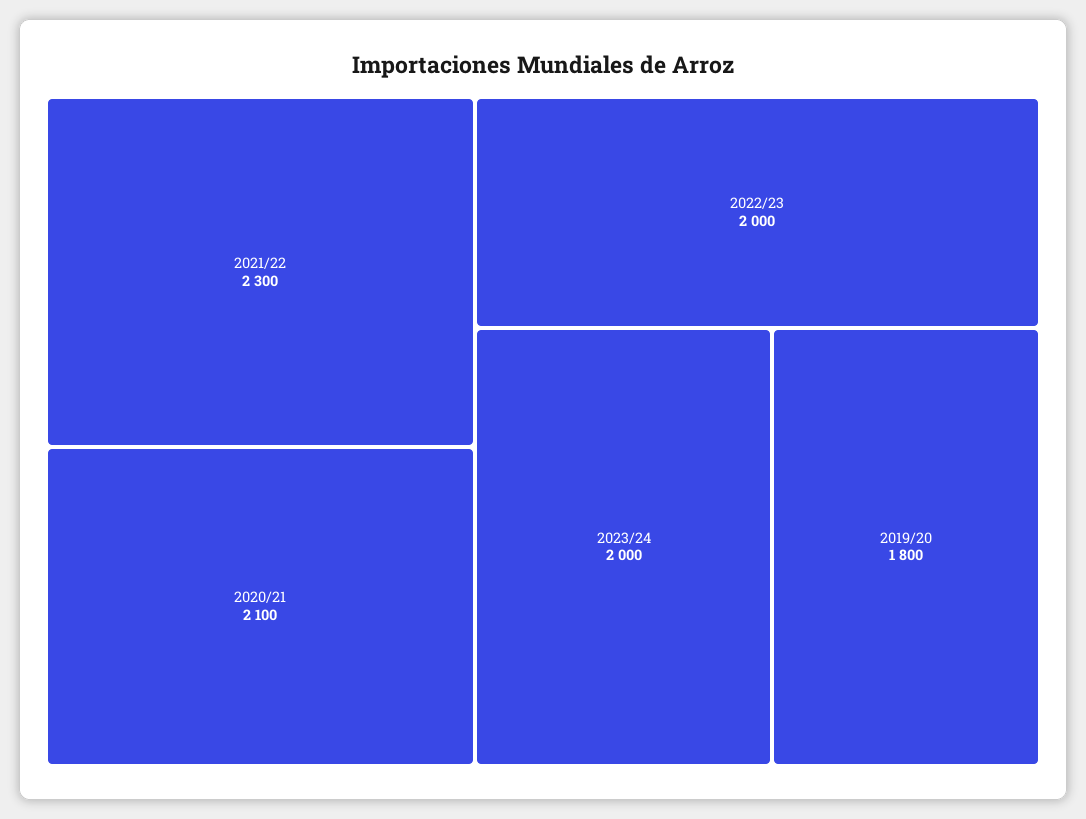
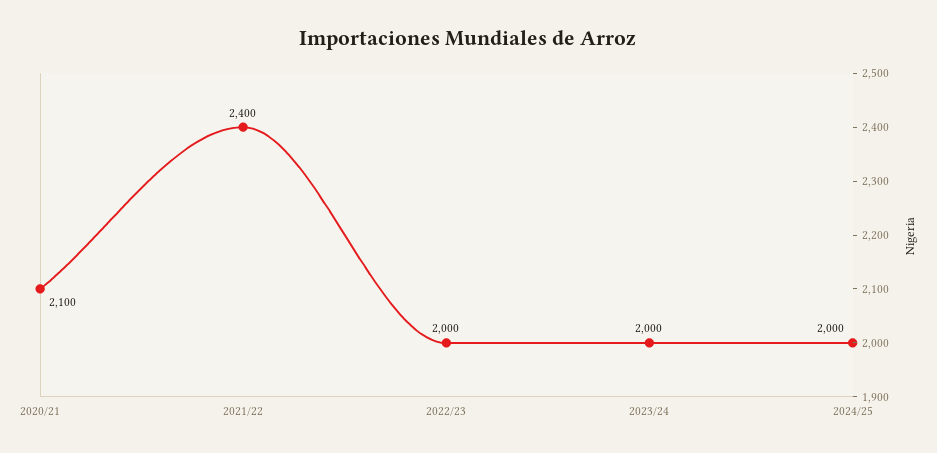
2021/22: 2300 -> 2400
2019/20: 1800 -> none
2024/25: none -> 2000

